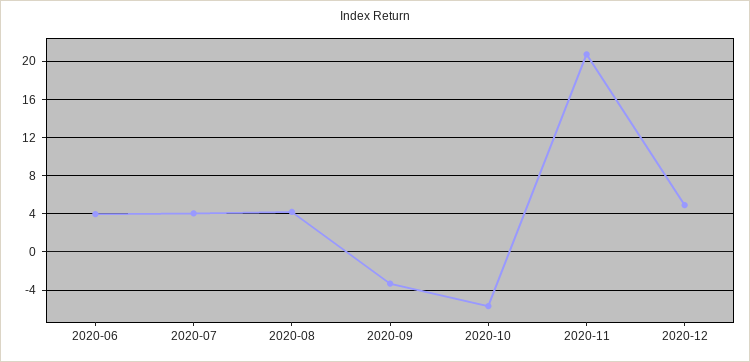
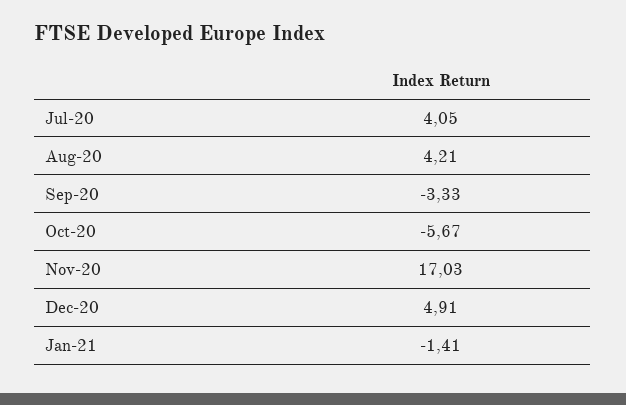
2020-06: 4 -> none
2020-11: 21 -> 17.03
Jan-21: none -> -1.41

